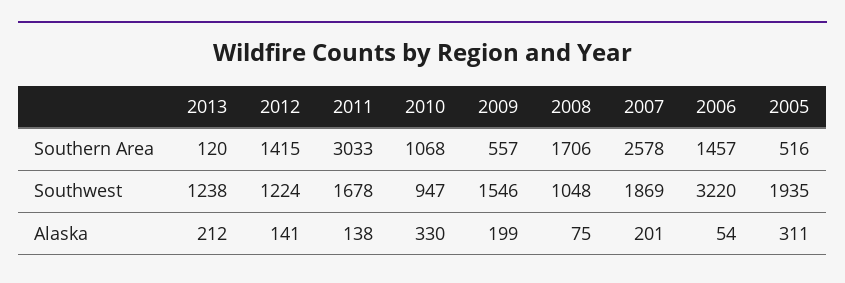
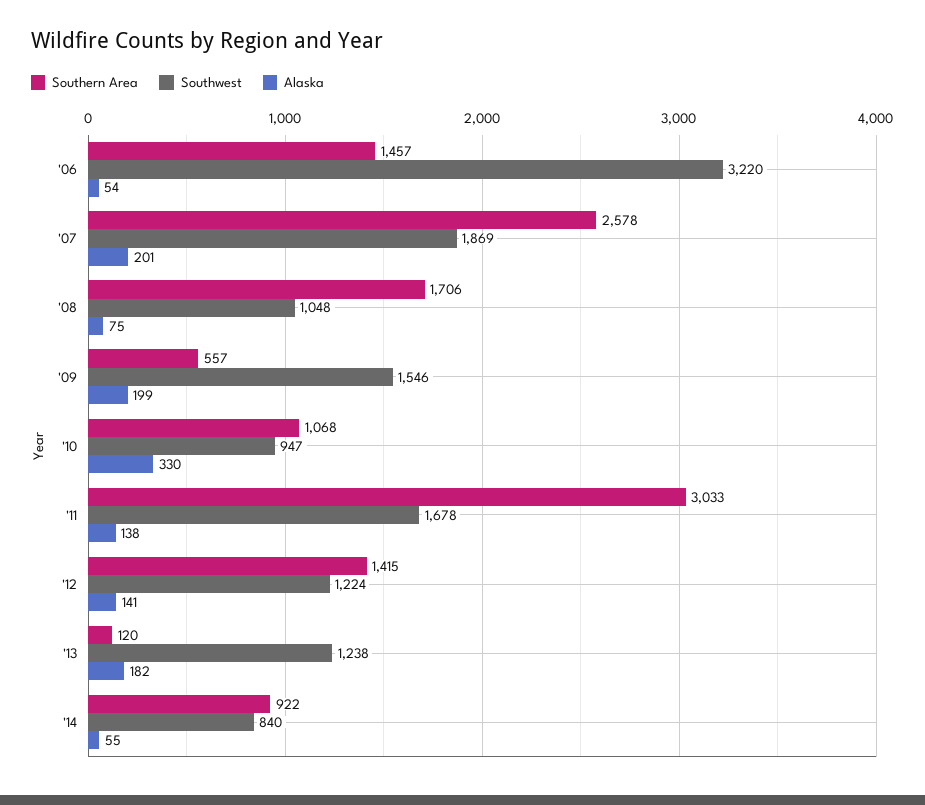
Southern Area, 2005: 516 -> none
Southwest, 2005: 1935 -> none
Alaska, 2013: 212 -> 182
Alaska, 2005: 311 -> none
Southern Area, '14: none -> 922
Southwest, '14: none -> 840
Alaska, '14: none -> 55

